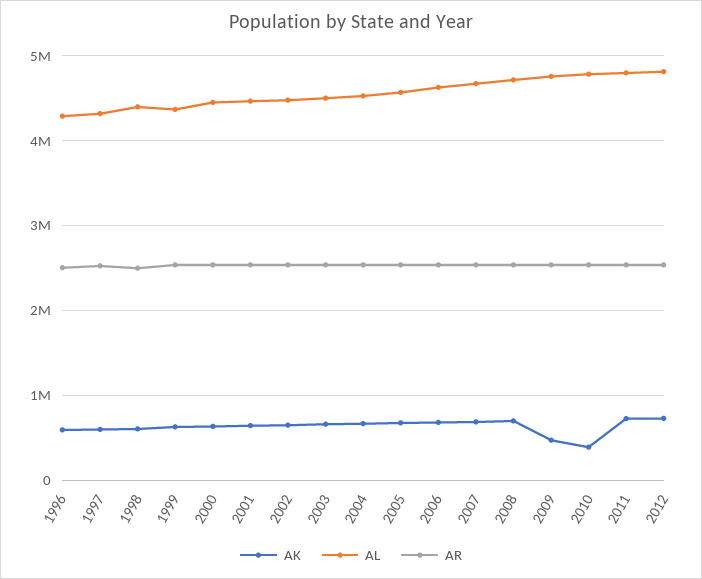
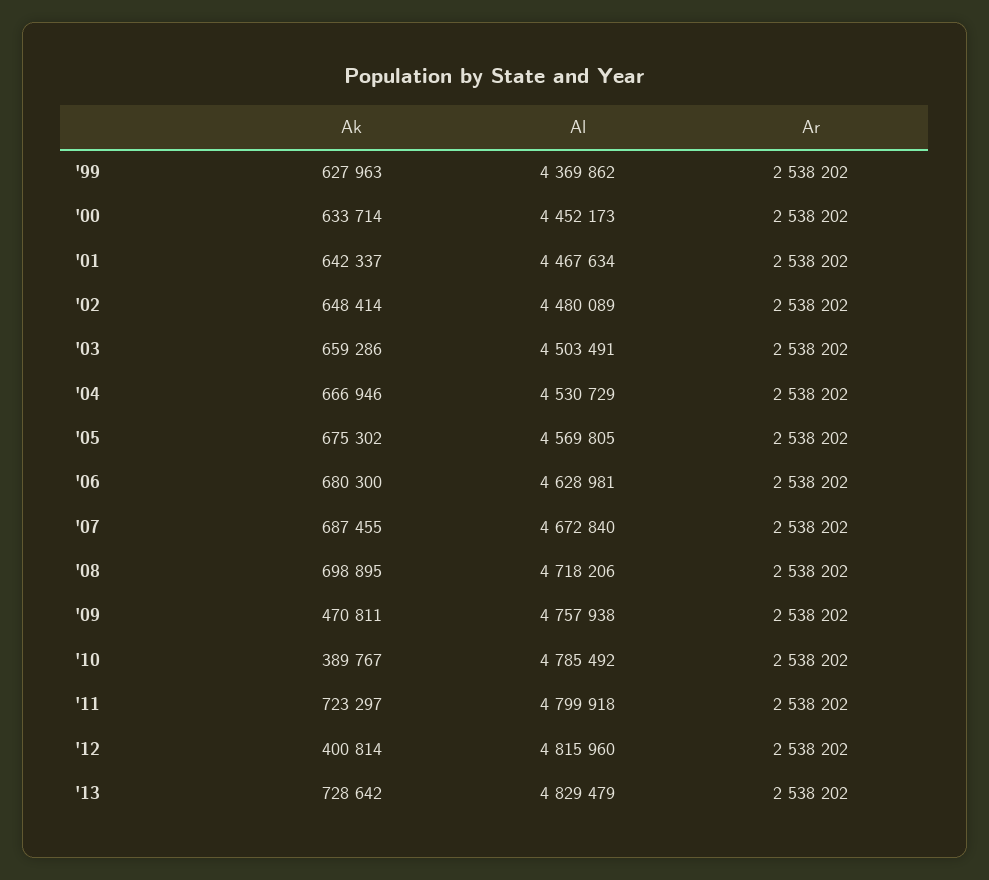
AK, 1996: 600000 -> none
AL, 1996: 4300000 -> none
AR, 1996: 2500000 -> none
AK, 1997: 600000 -> none
AL, 1997: 4300000 -> none
AR, 1997: 2500000 -> none
AK, 1998: 600000 -> none
AL, 1998: 4400000 -> none
AR, 1998: 2500000 -> none
AK, 2012: 700000 -> 400814
AK, '13: none -> 728642
AL, '13: none -> 4829479
AR, '13: none -> 2538202

